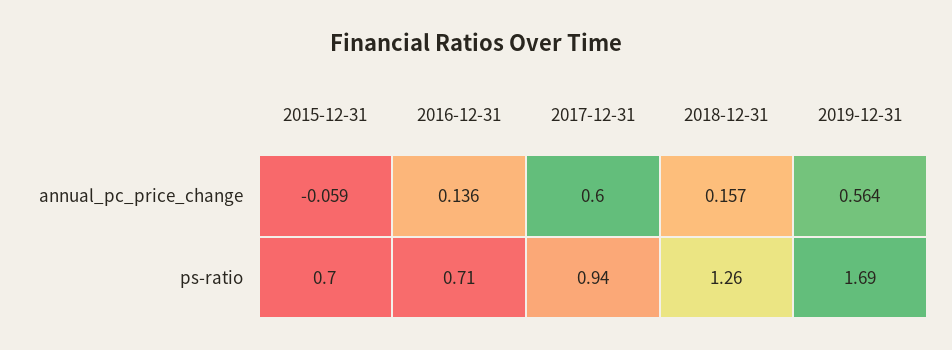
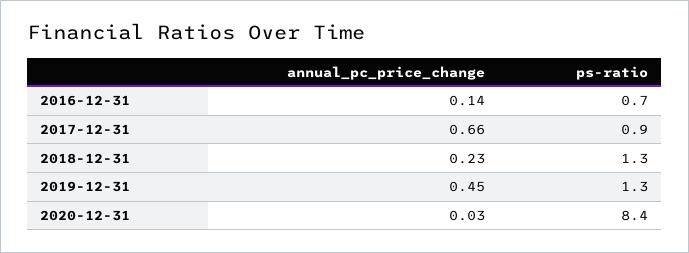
2015-12-31, annual_pc_price_change: -0.059 -> none
2017-12-31, annual_pc_price_change: 0.6 -> 0.66
2018-12-31, annual_pc_price_change: 0.157 -> 0.23
2019-12-31, annual_pc_price_change: 0.564 -> 0.45
2015-12-31, ps-ratio: 0.7 -> none
2019-12-31, ps-ratio: 1.69 -> 1.3
2020-12-31, annual_pc_price_change: none -> 0.03
2020-12-31, ps-ratio: none -> 8.4

